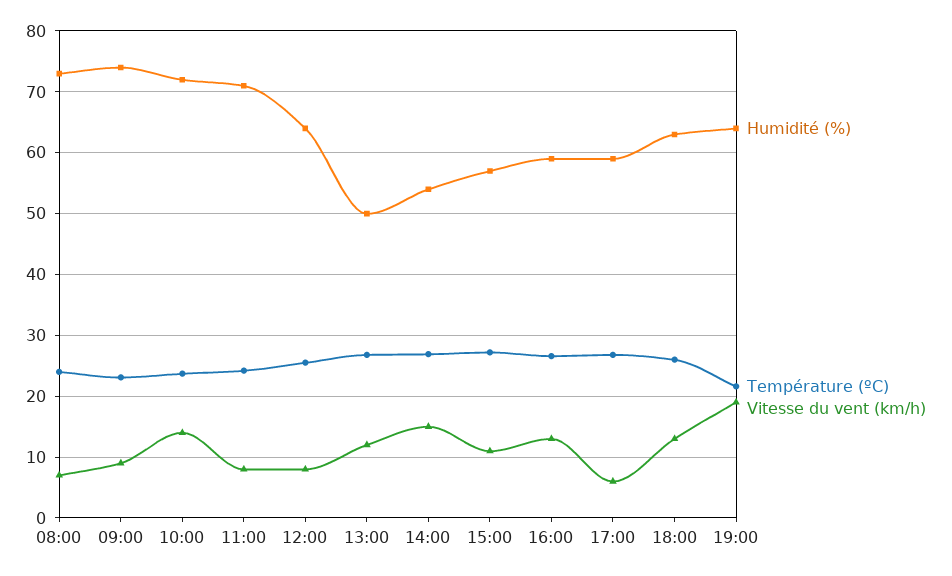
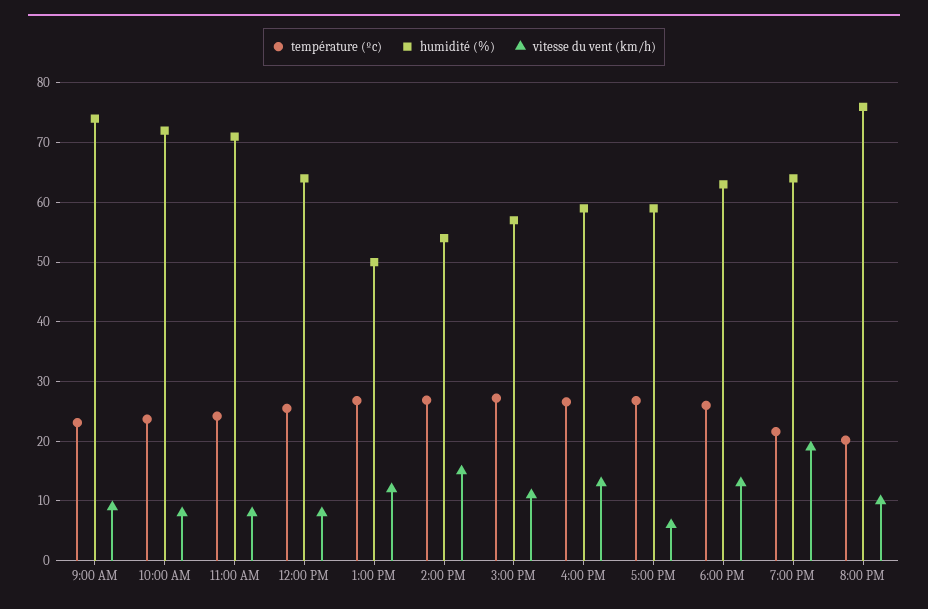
Humidité (%), 08:00: 73 -> none
Température (ºC), 08:00: 24 -> none
Vitesse du vent (km/h), 08:00: 7 -> none
Vitesse du vent (km/h), 10:00: 14 -> 8
Température (ºC), 8:00 PM: none -> 20
Humidité (%), 8:00 PM: none -> 76
Vitesse du vent (km/h), 8:00 PM: none -> 10

